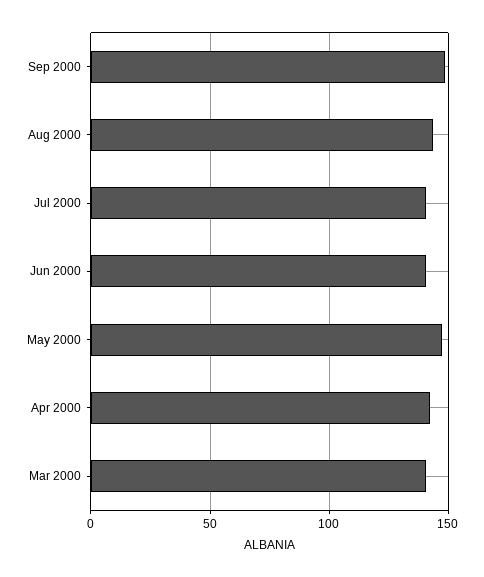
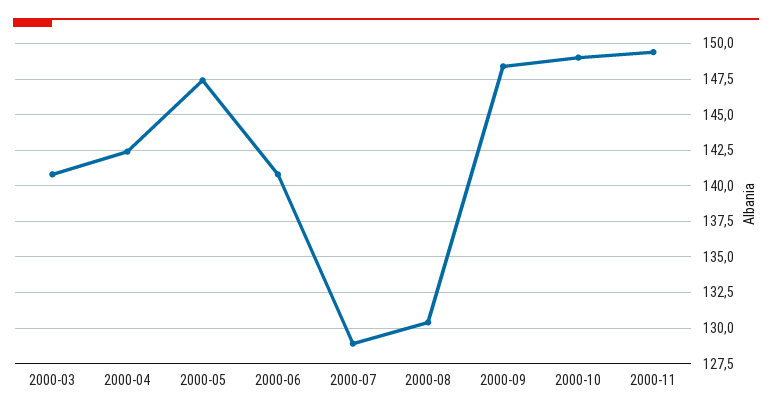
Aug 2000: 145 -> 130.5
Jul 2000: 140 -> 129
2000-10: none -> 149
2000-11: none -> 149.5

